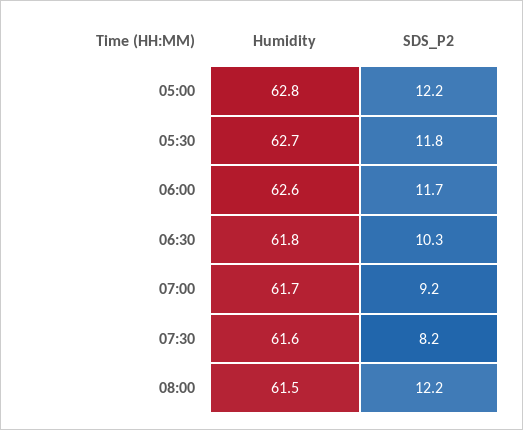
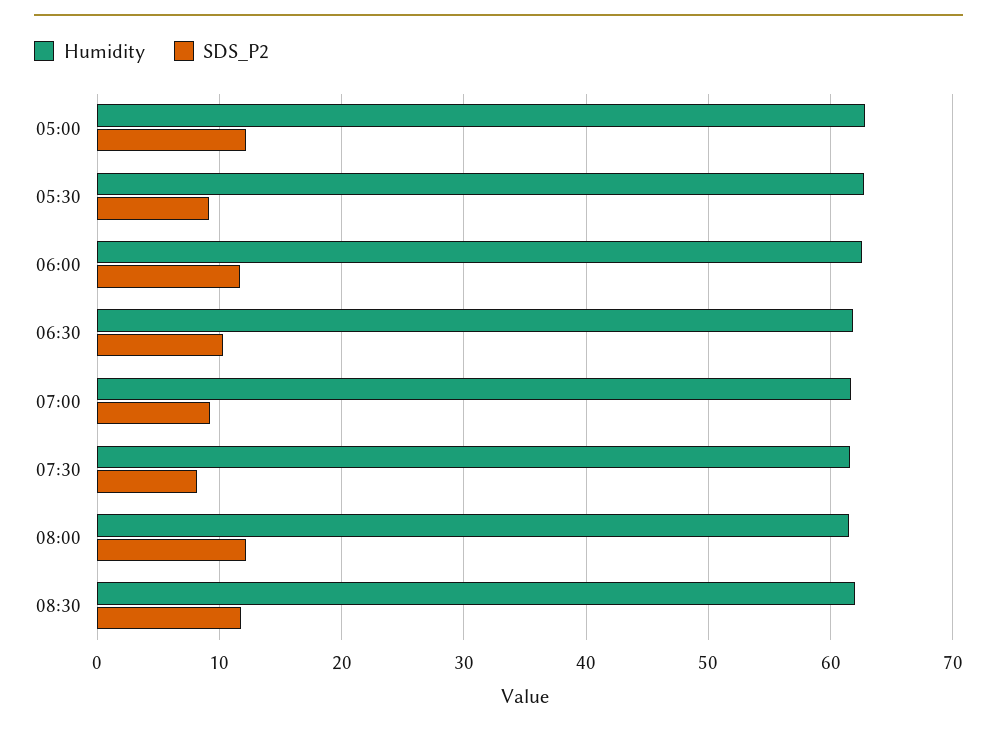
SDS_P2, 05:30: 11.8 -> 9
Humidity, 08:30: none -> 62
SDS_P2, 08:30: none -> 12

